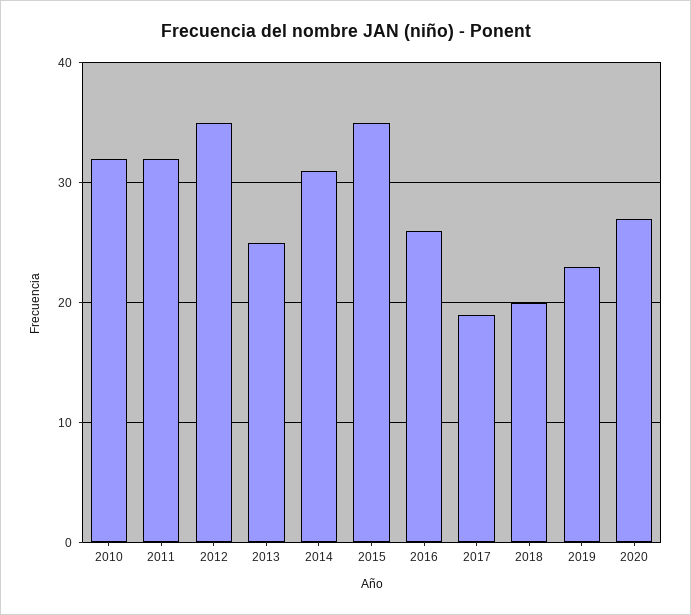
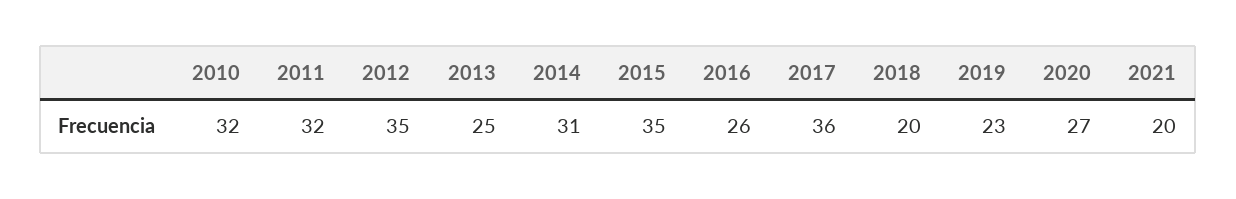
2017: 19 -> 36
2021: none -> 20

